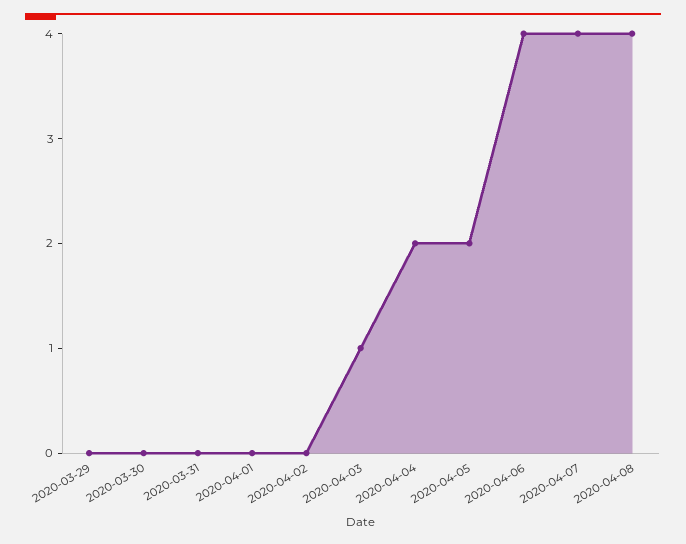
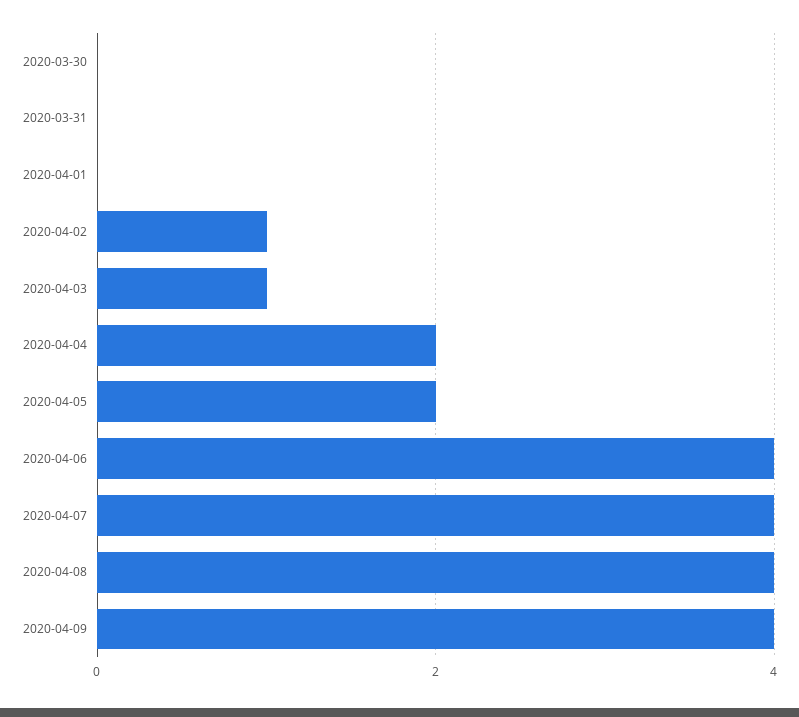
2020-03-29: 0 -> none
2020-04-02: 0 -> 1
2020-04-09: none -> 4

